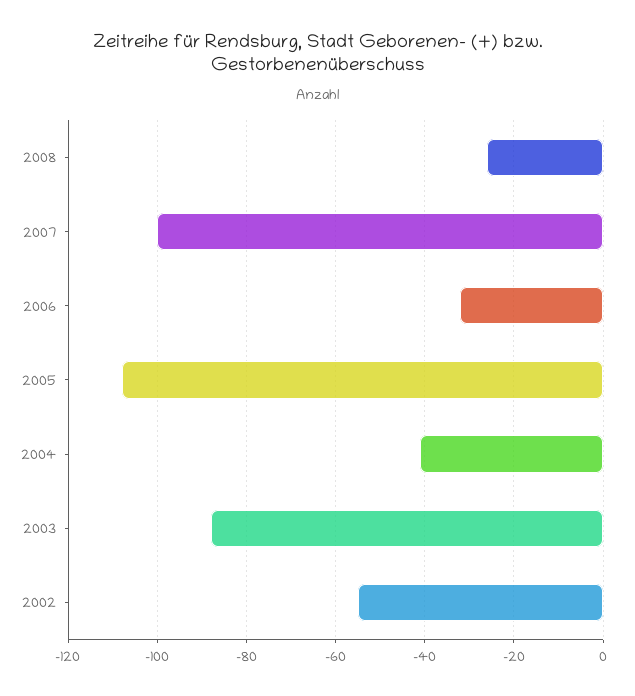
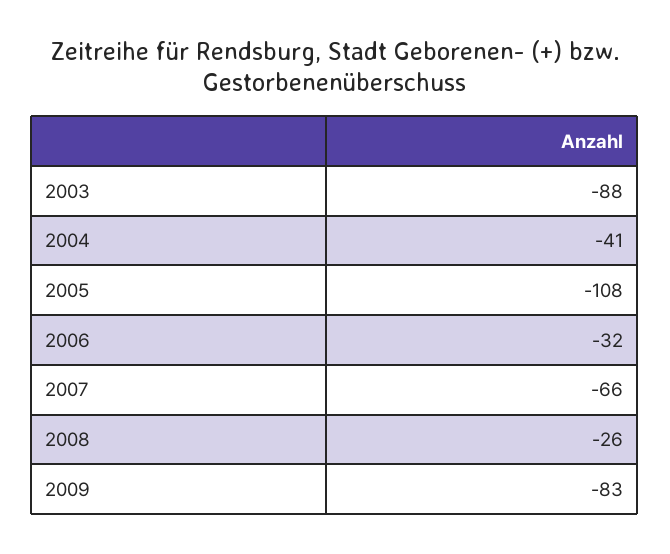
2007: -100 -> -66
2002: -55 -> none
2009: none -> -83

